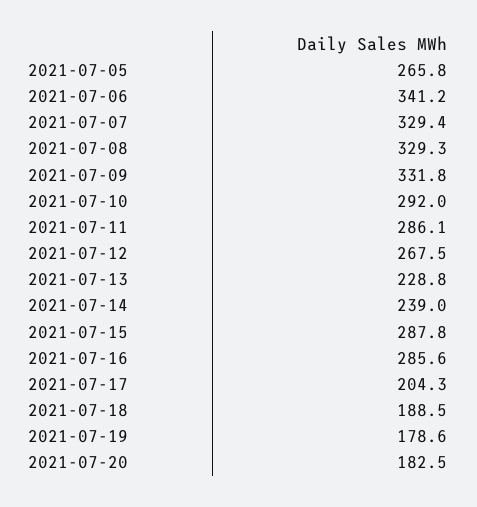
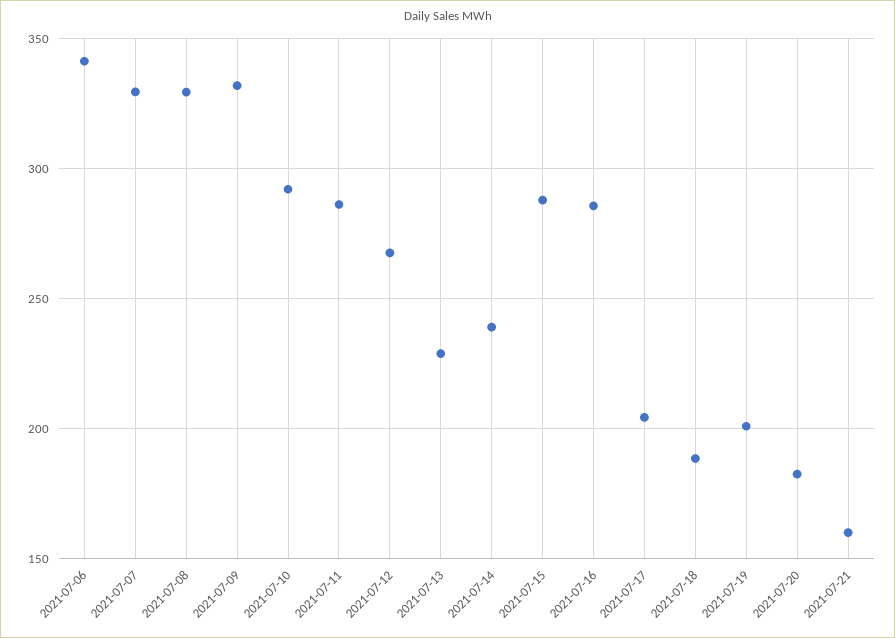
2021-07-05: 265.8 -> none
2021-07-19: 178.6 -> 200
2021-07-21: none -> 160

